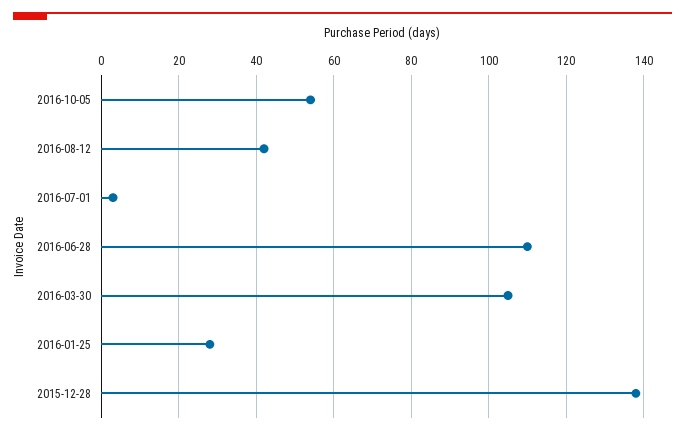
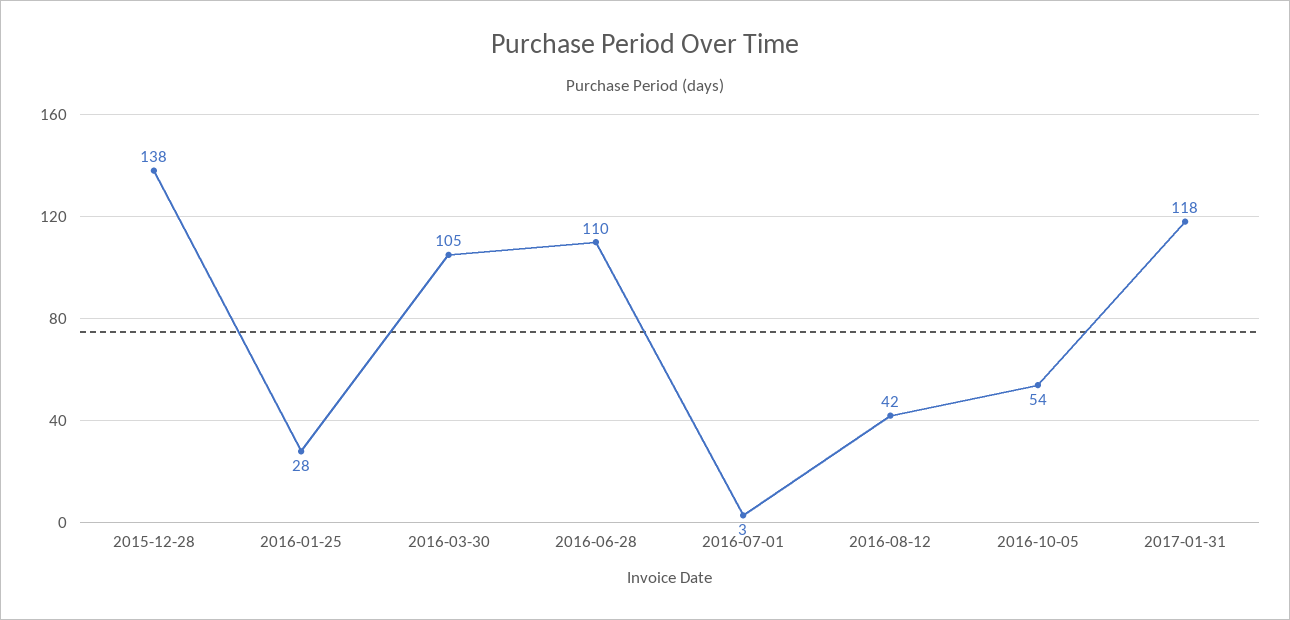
2017-01-31: none -> 118

